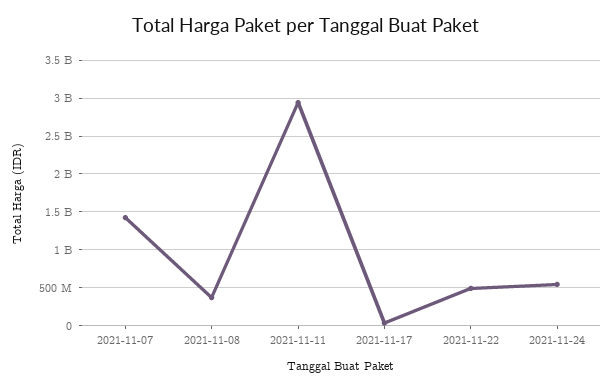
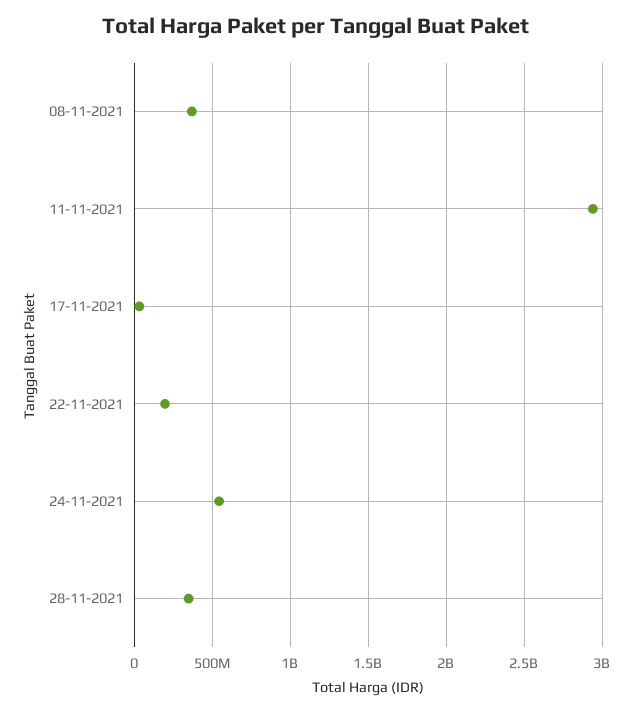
2021-11-07: 1400000000 -> none
2021-11-22: 500000000 -> 200000000
28-11-2021: none -> 350000000

